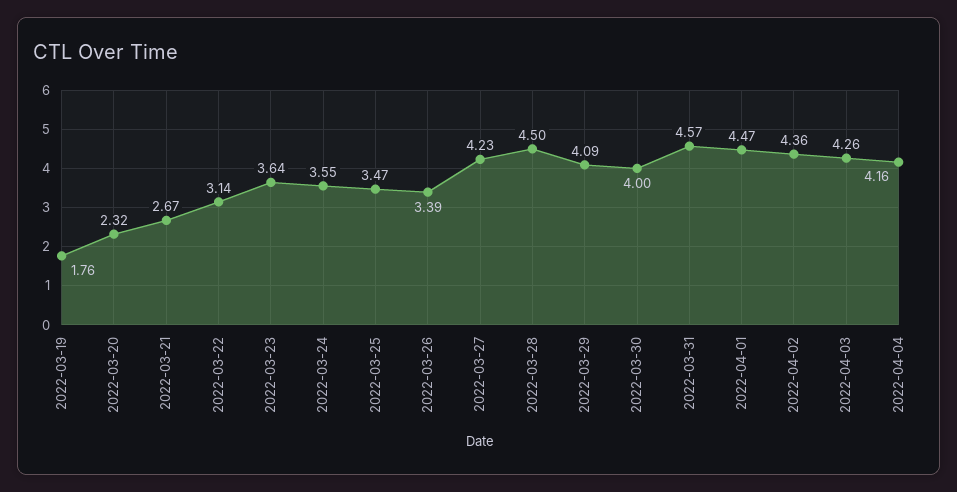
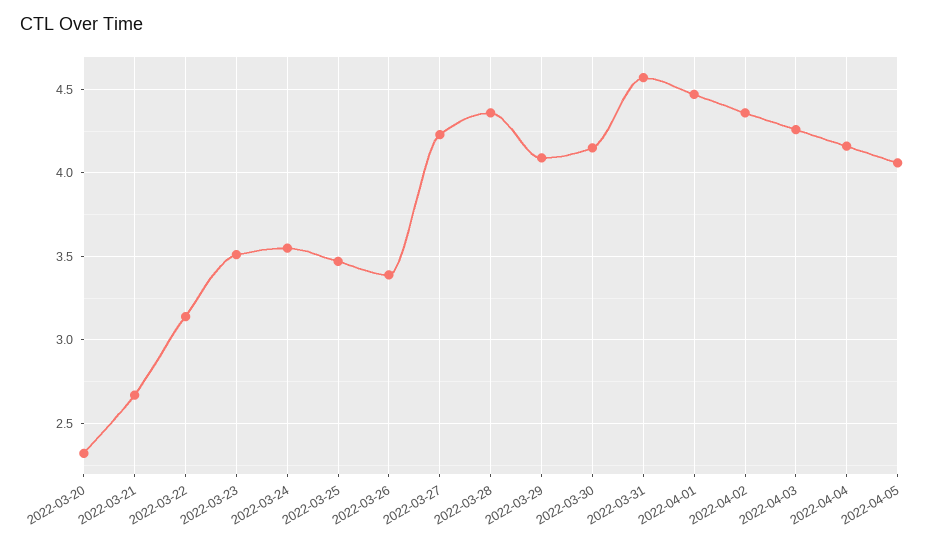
2022-03-19: 1.76 -> none
2022-03-23: 3.64 -> 3.5
2022-03-28: 4.5 -> 4.35
2022-03-30: 4 -> 4.15
2022-04-05: none -> 4.05

